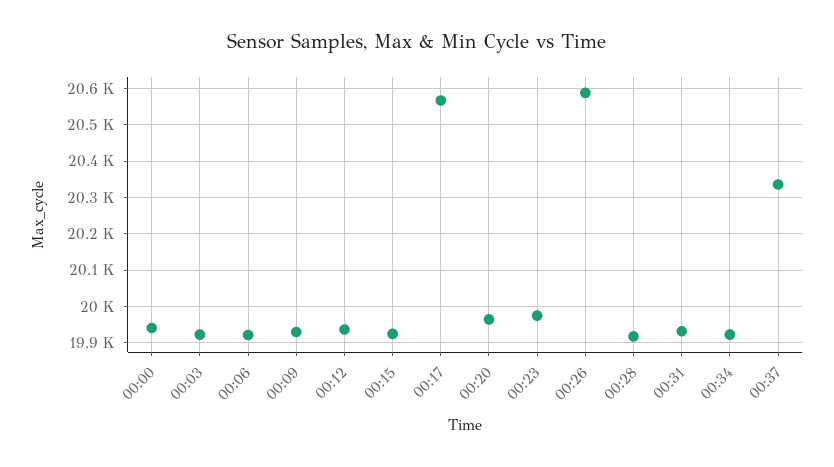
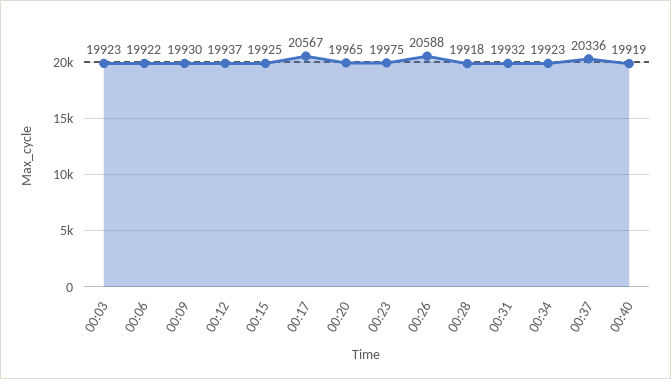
00:00: 19940 -> none
00:40: none -> 19919

